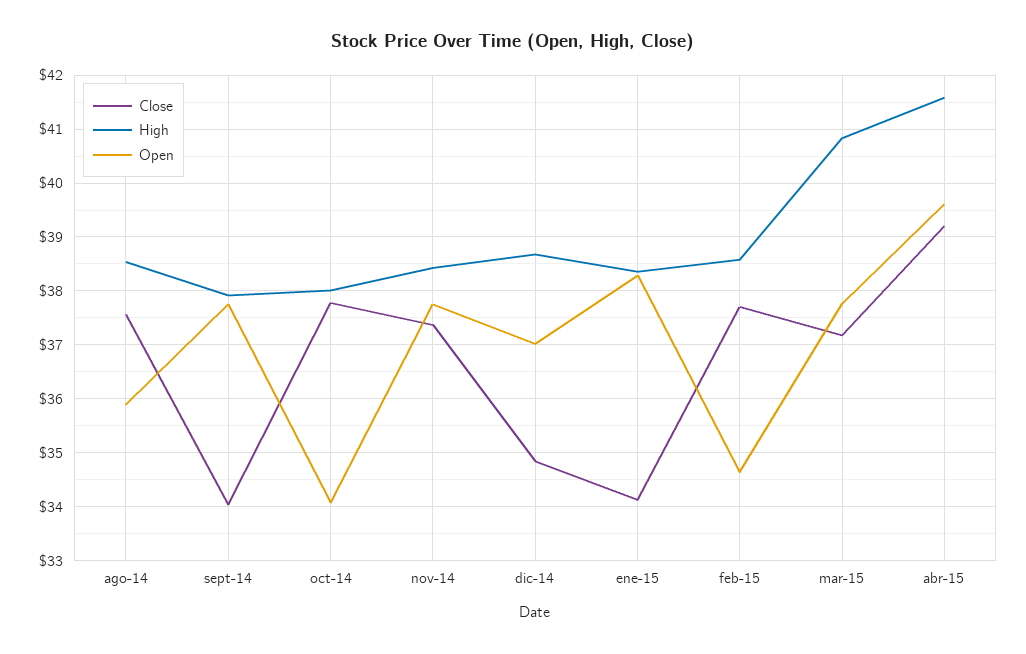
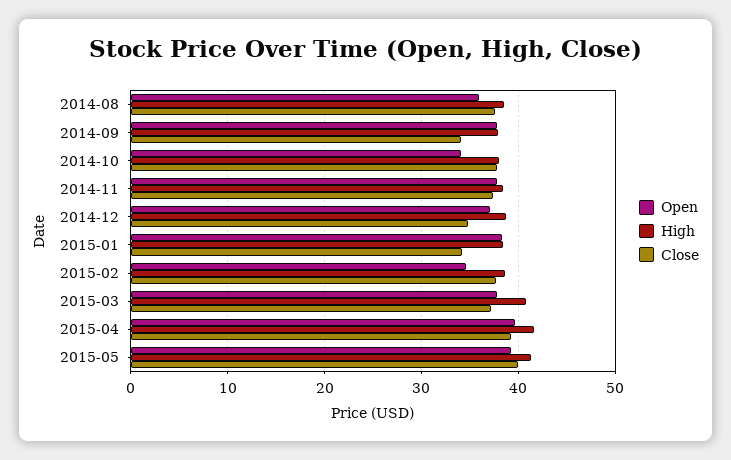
Open, 2015-05: none -> 39
High, 2015-05: none -> 41
Close, 2015-05: none -> 40

